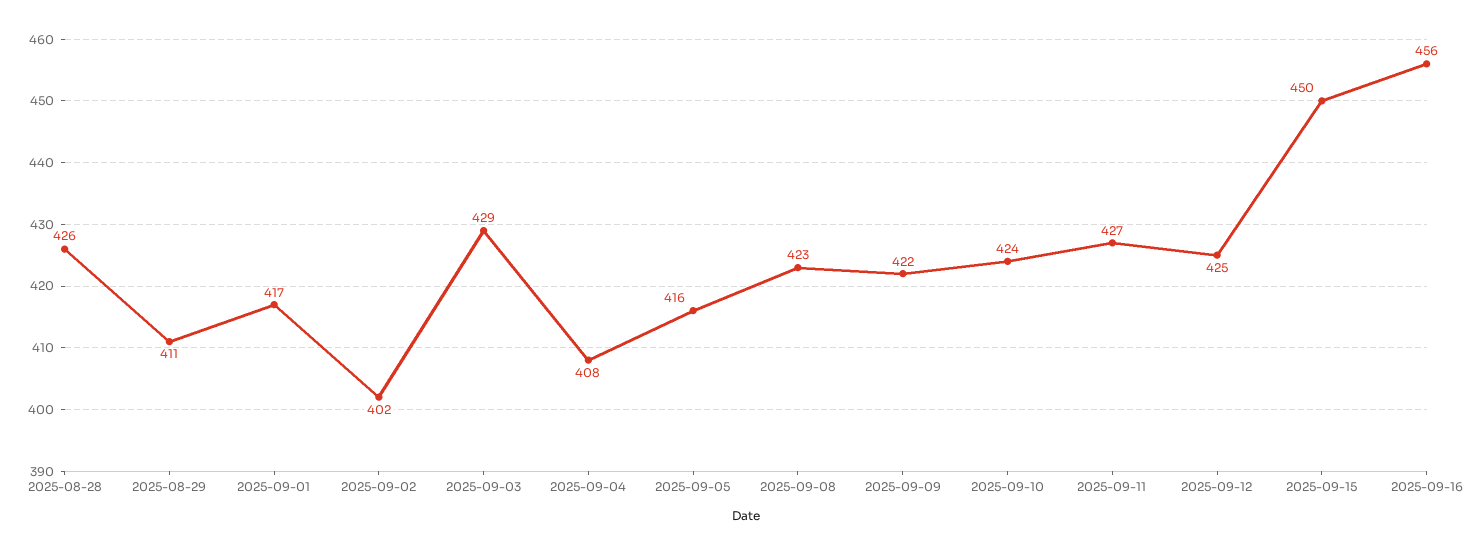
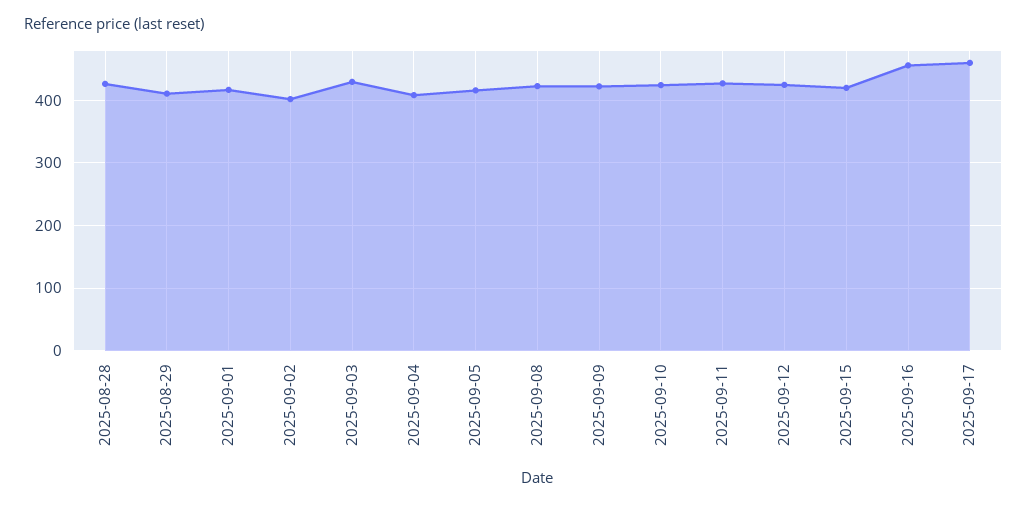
2025-09-15: 450 -> 420
2025-09-17: none -> 460

